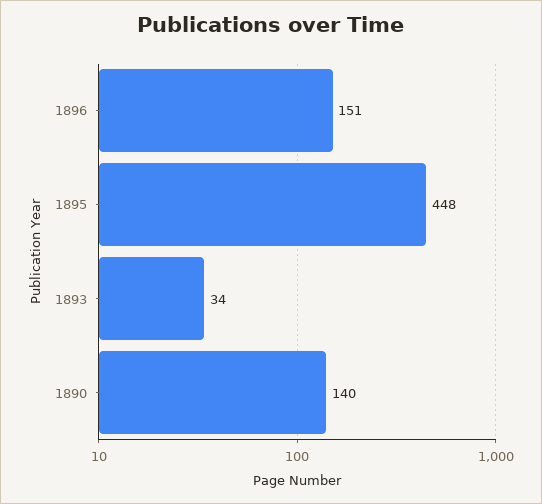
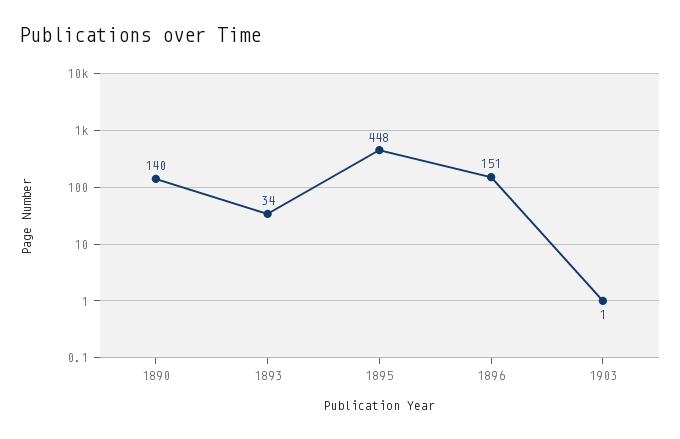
1903: none -> 1

